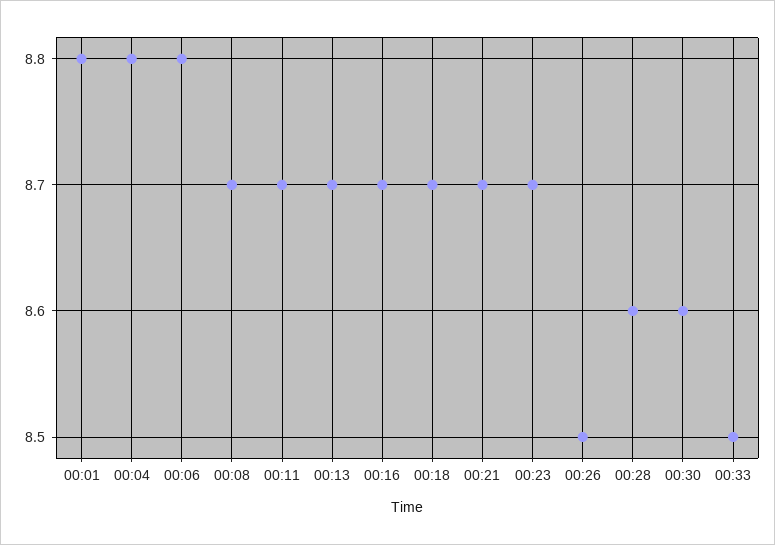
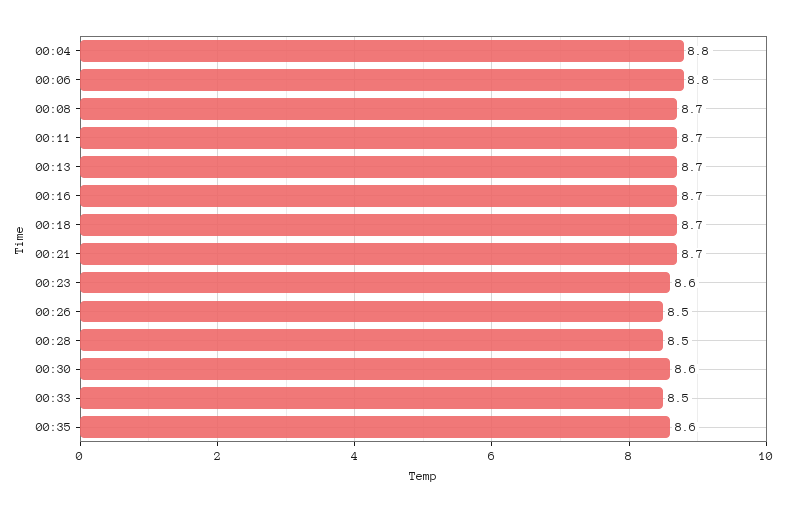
00:01: 8.8 -> none
00:23: 8.7 -> 8.6
00:28: 8.6 -> 8.5
00:35: none -> 8.6

